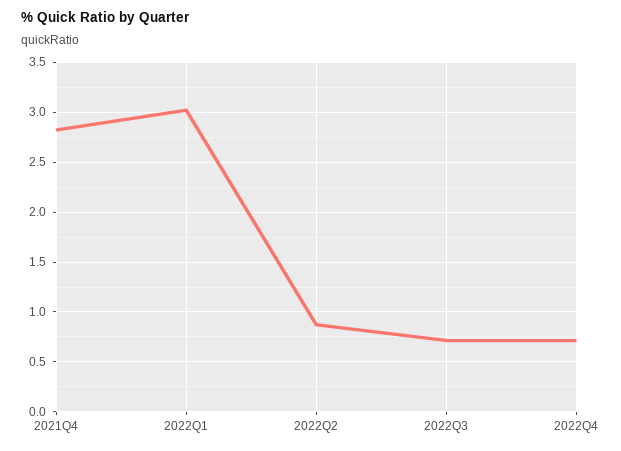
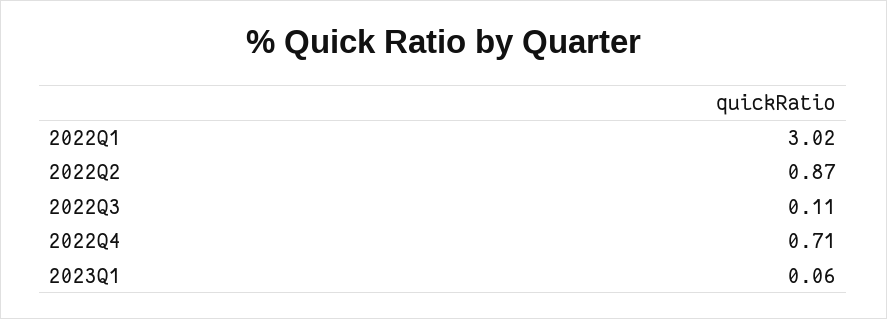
2021Q4: 2.8 -> none
2022Q3: 0.7 -> 0.11
2023Q1: none -> 0.06

